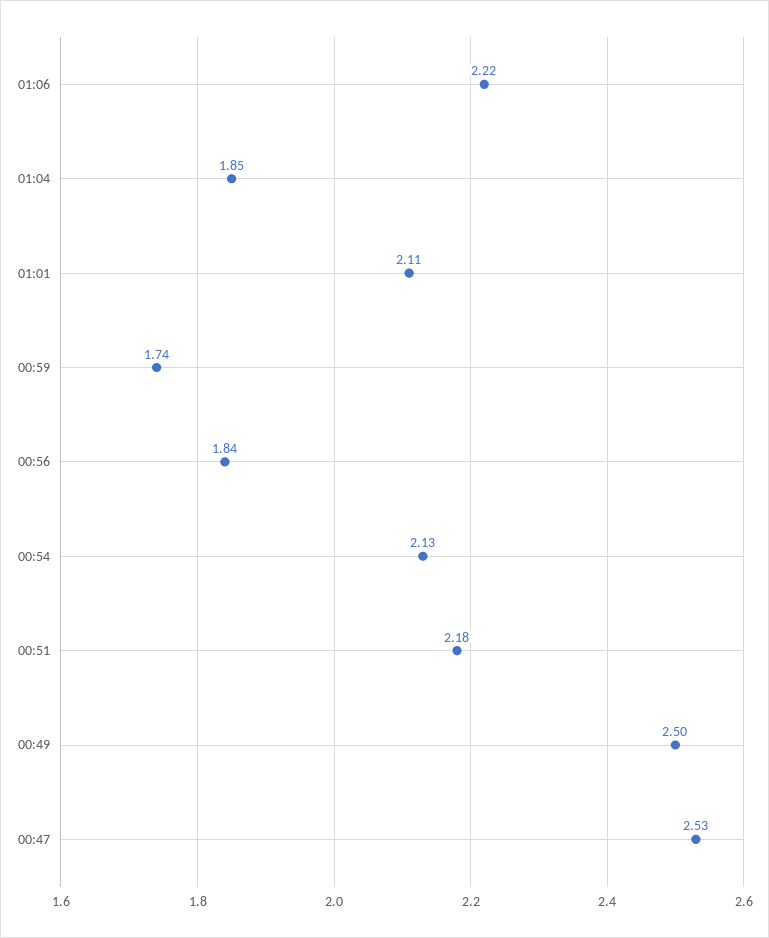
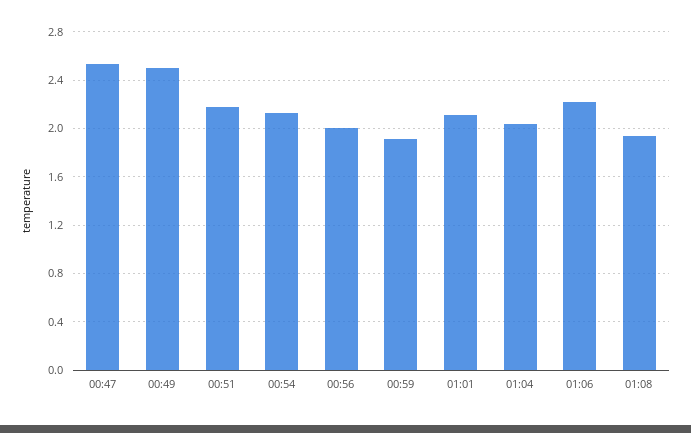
01:04: 1.85 -> 2.05
00:59: 1.74 -> 1.9
00:56: 1.84 -> 2
01:08: none -> 1.95

